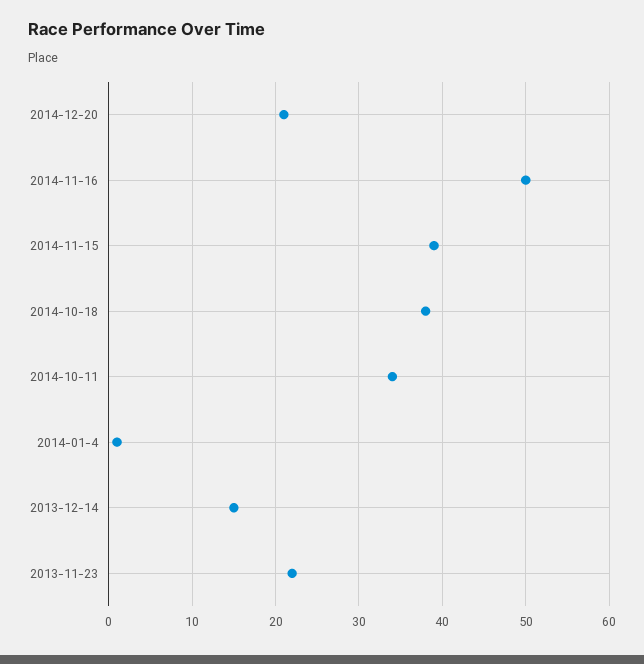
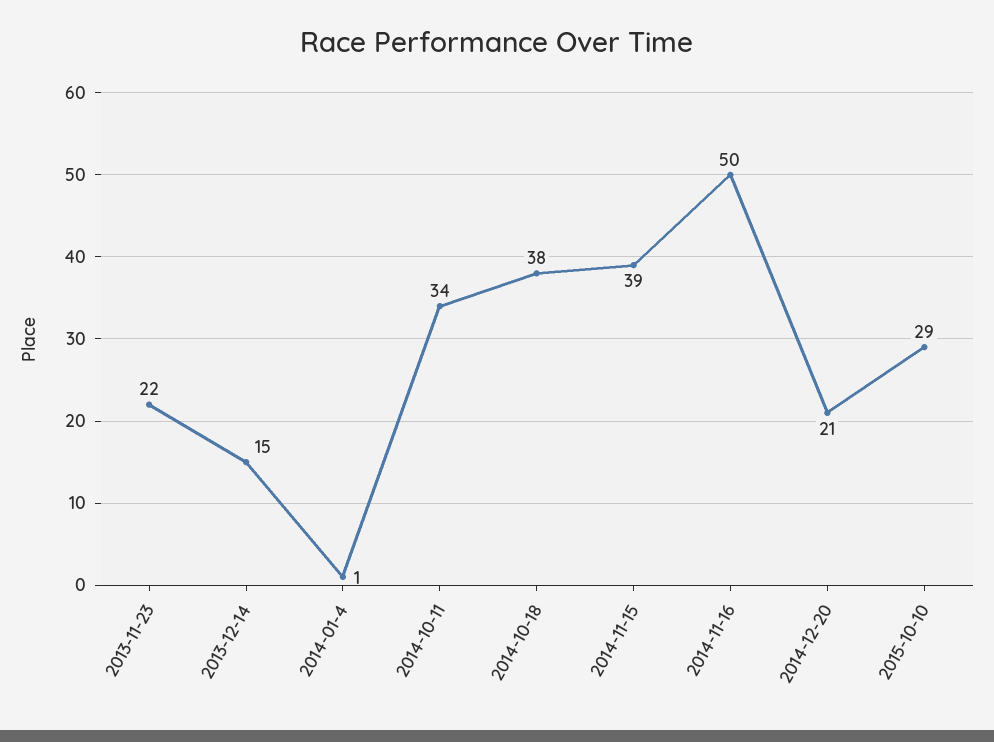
2015-10-10: none -> 29

